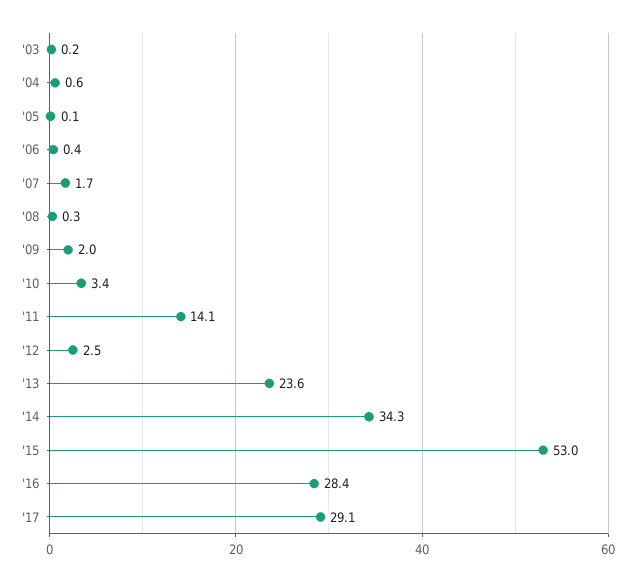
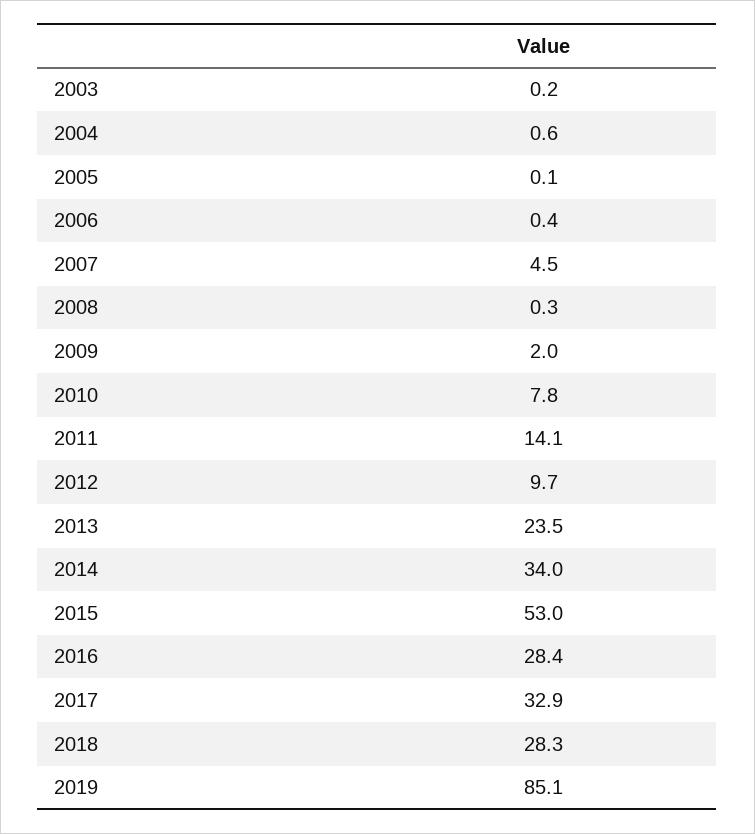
'07: 1.7 -> 4.5
'10: 3.4 -> 7.8
'12: 2.5 -> 9.7
'13: 23.6 -> 23.5
'14: 34.3 -> 34
'17: 29.1 -> 32.9
2018: none -> 28.3
2019: none -> 85.1

